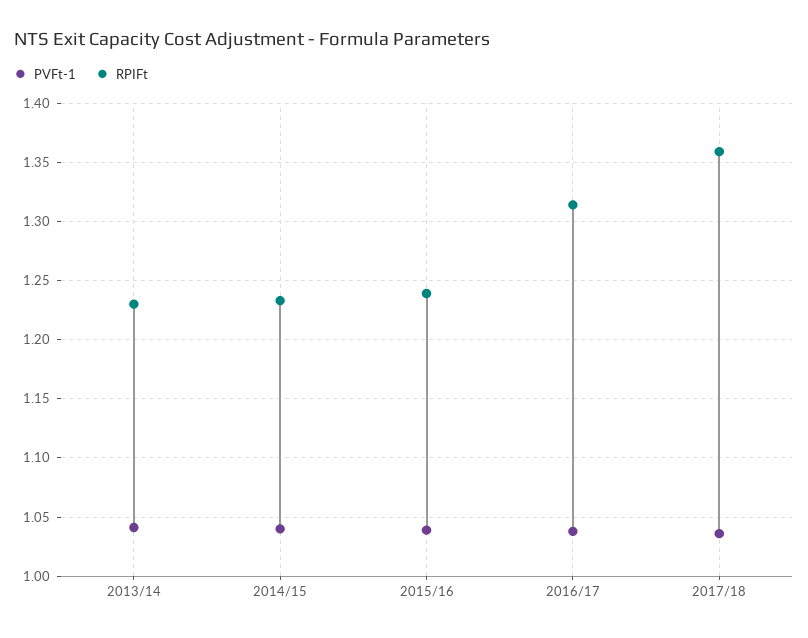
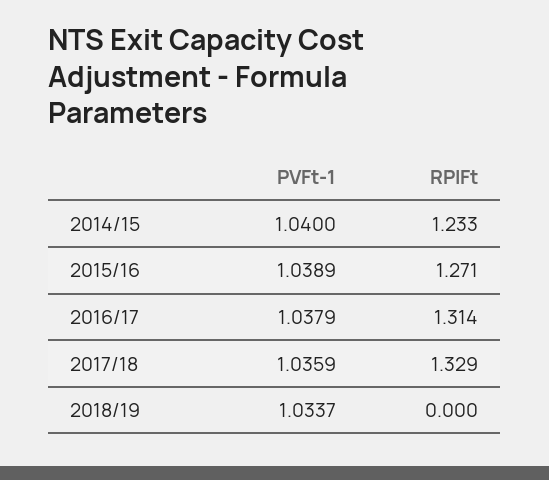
PVFt-1, 2013/14: 1.04 -> none
RPIFt, 2013/14: 1.23 -> none
RPIFt, 2015/16: 1.24 -> 1.271
RPIFt, 2017/18: 1.36 -> 1.329
PVFt-1, 2018/19: none -> 1.0337
RPIFt, 2018/19: none -> 0

